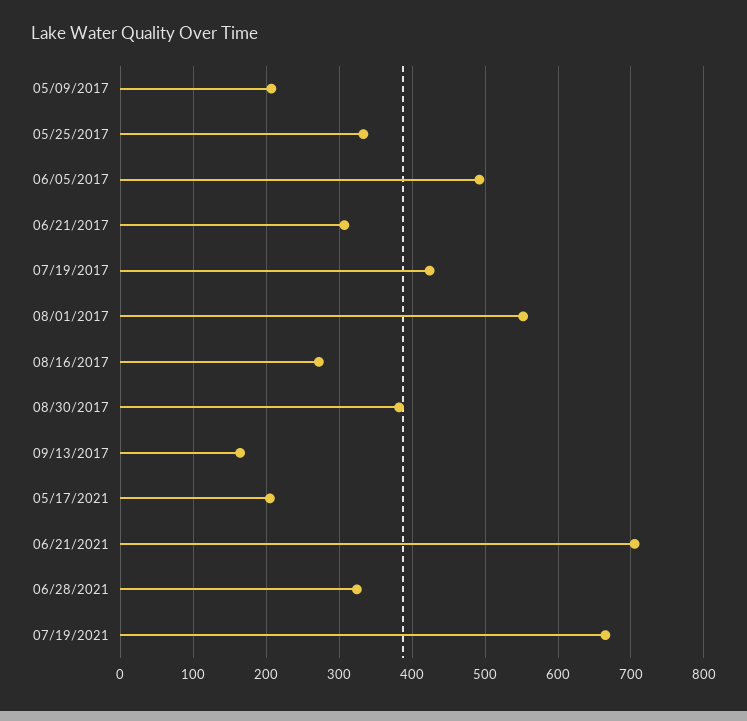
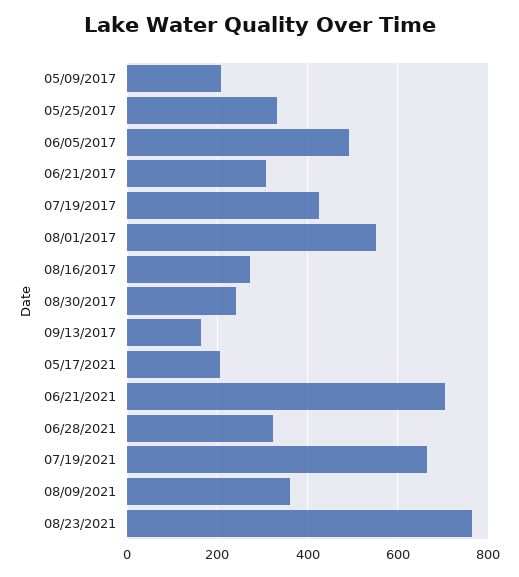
08/30/2017: 380 -> 240
08/09/2021: none -> 360
08/23/2021: none -> 760

